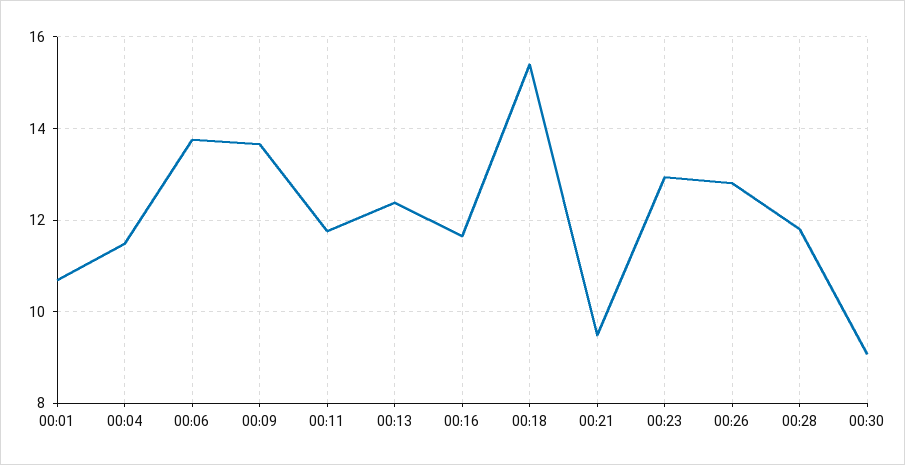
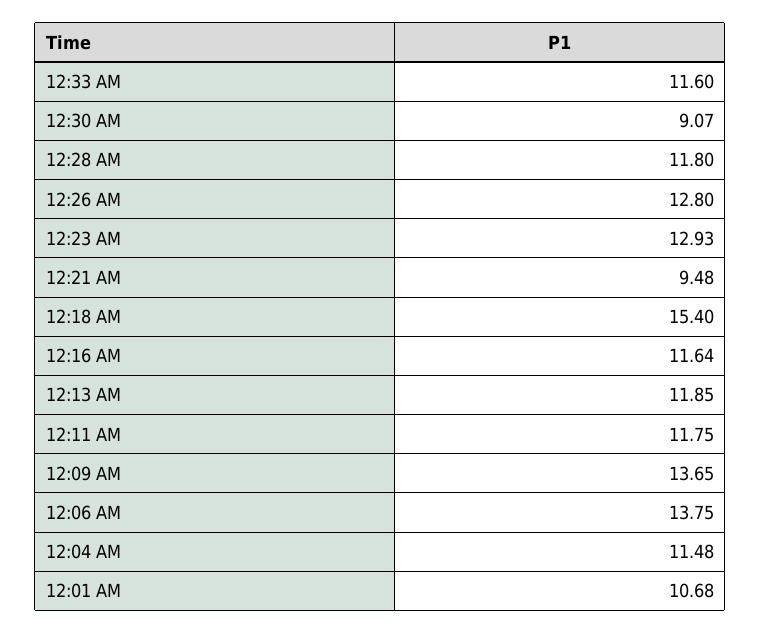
00:13: 12.4 -> 11.85
12:33 AM: none -> 11.6

